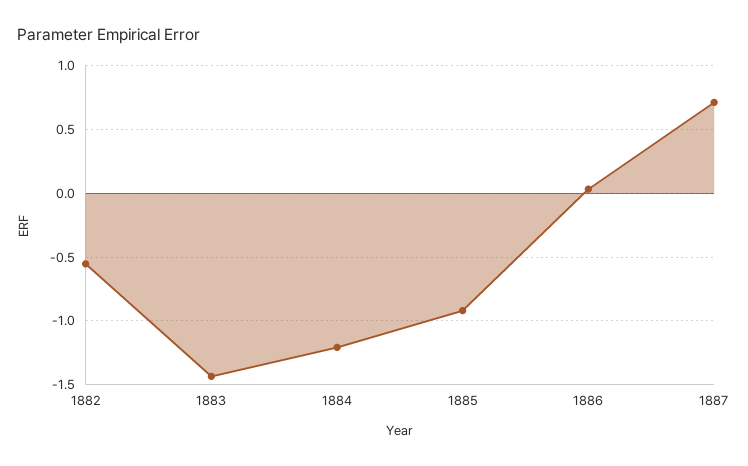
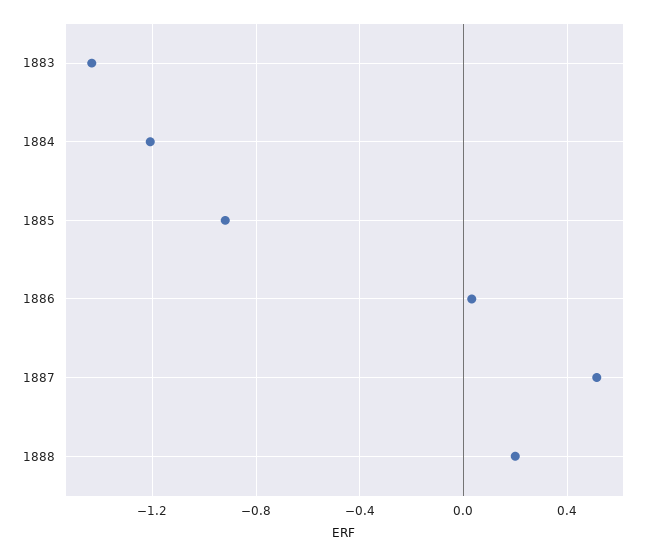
1882: -0.55 -> none
1887: 0.7 -> 0.5
1888: none -> 0.2

